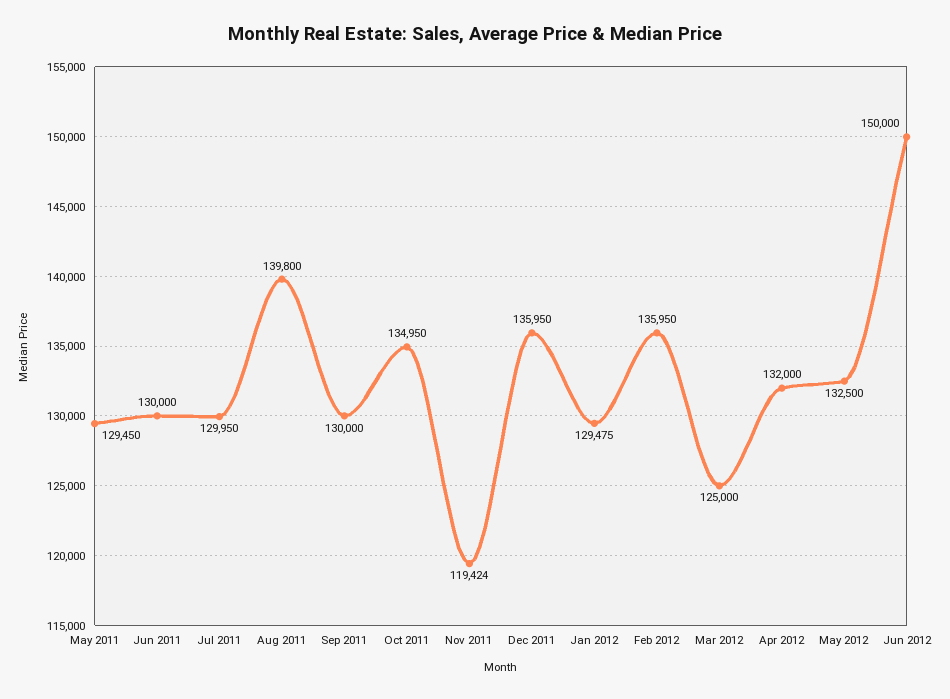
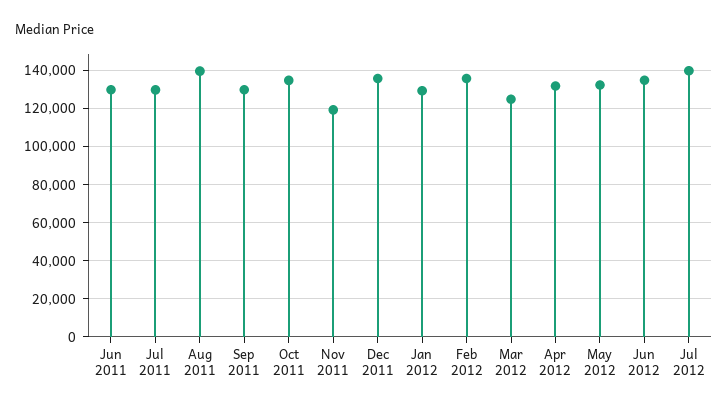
May 2011: 129450 -> none
Jun 2012: 150000 -> 135000
Jul 2012: none -> 140000

